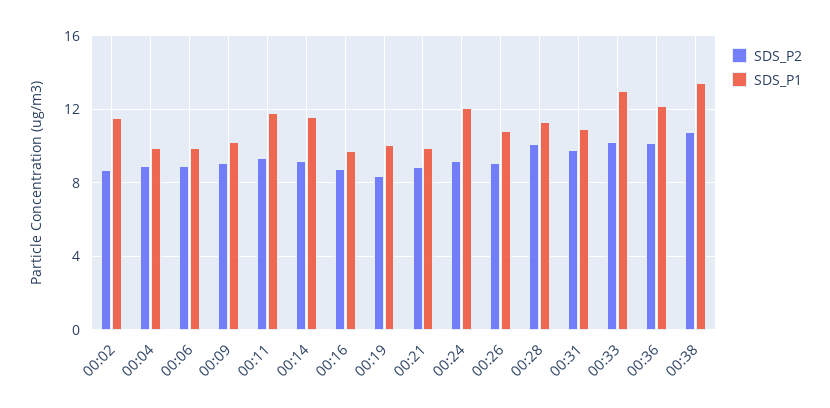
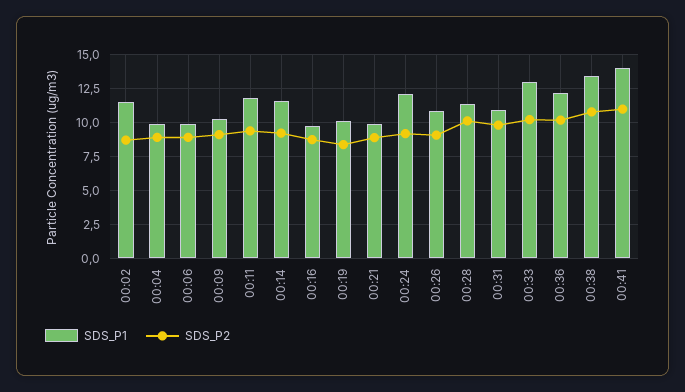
SDS_P1, 00:41: none -> 14
SDS_P2, 00:41: none -> 11

